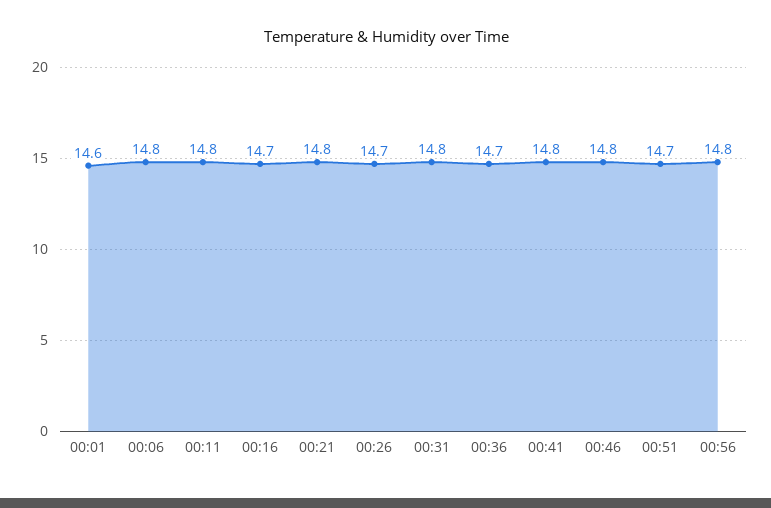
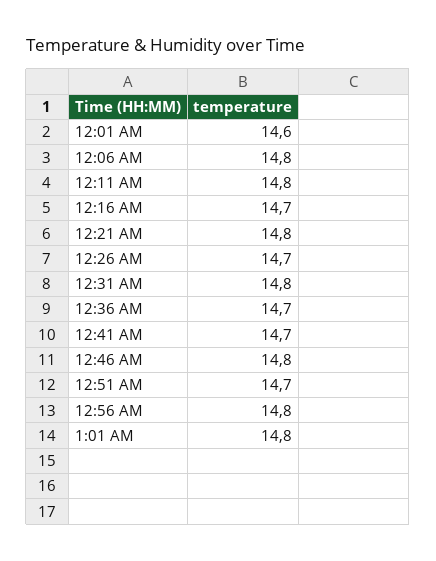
00:41: 14.8 -> 14.7
1:01 AM: none -> 14.8

